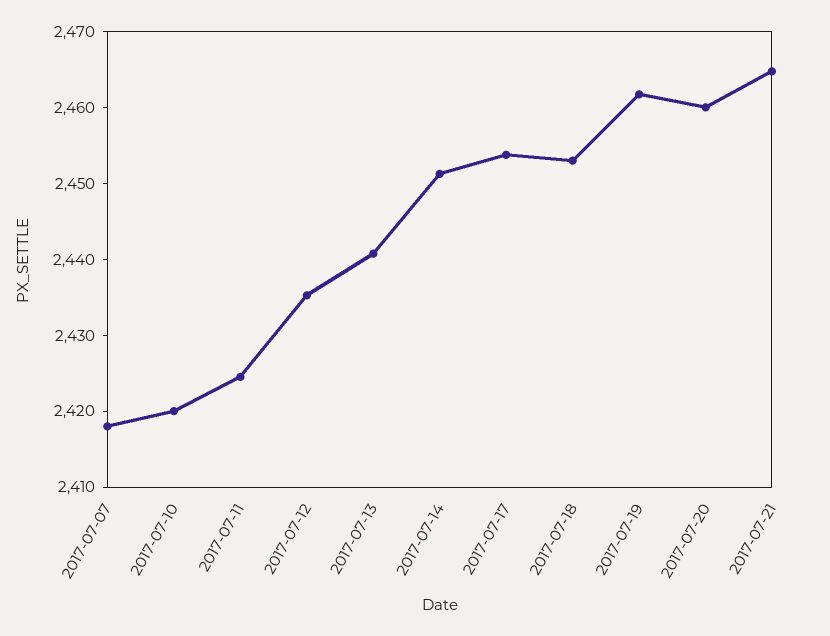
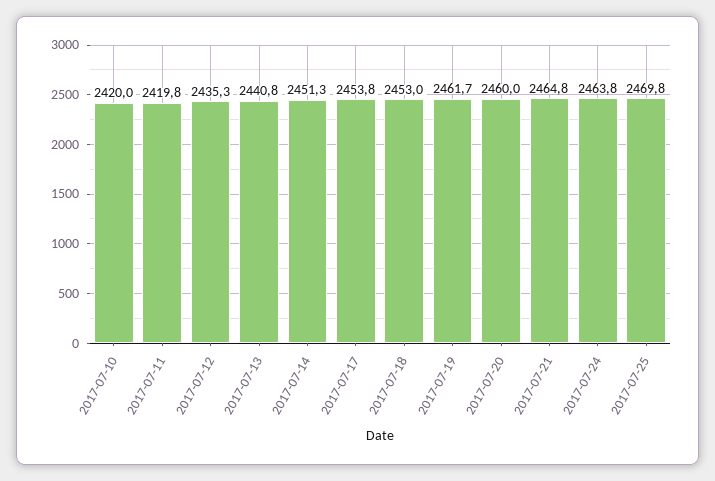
2017-07-07: 2418 -> none
2017-07-11: 2424 -> 2419.8
2017-07-24: none -> 2463.8
2017-07-25: none -> 2469.8

